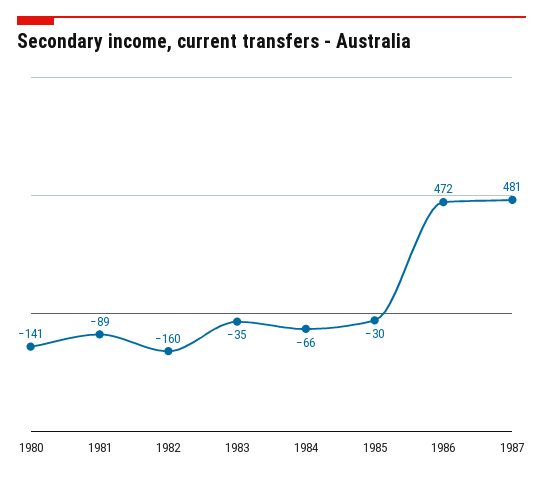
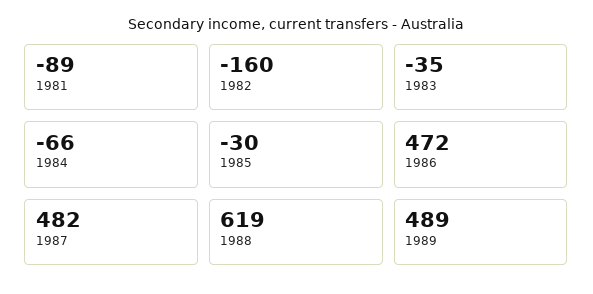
1980: -141 -> none
1987: 481 -> 482
1988: none -> 619
1989: none -> 489

